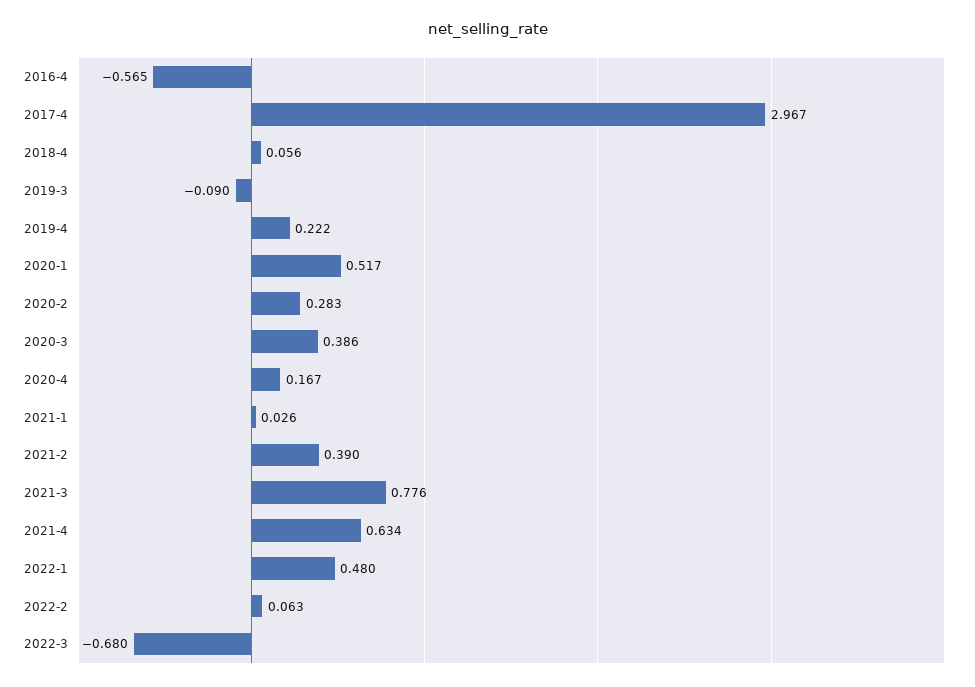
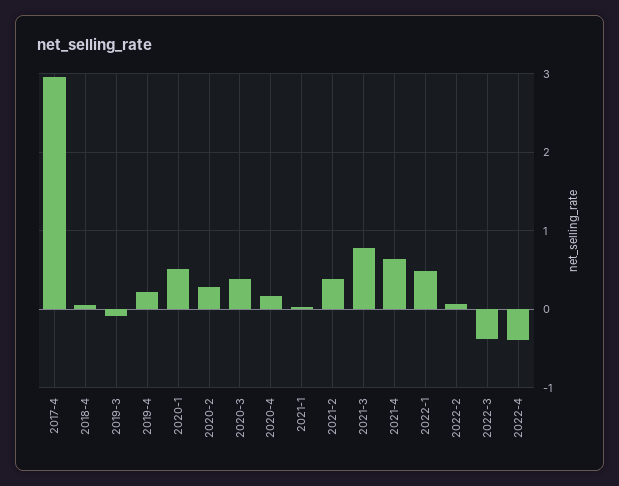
2016-4: -0.565 -> none
2022-3: -0.68 -> -0.4
2022-4: none -> -0.4

